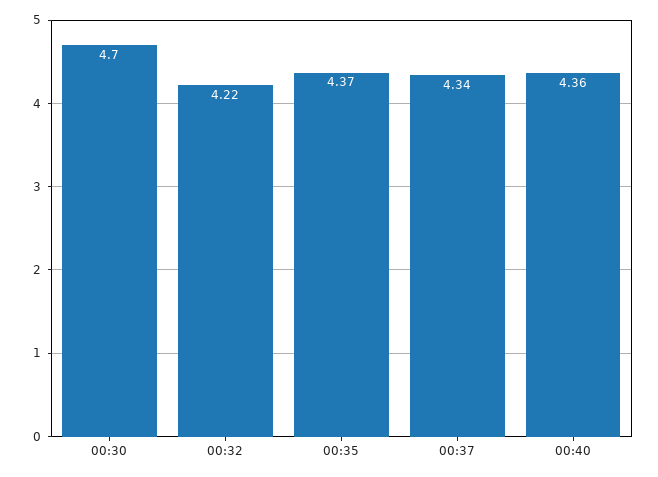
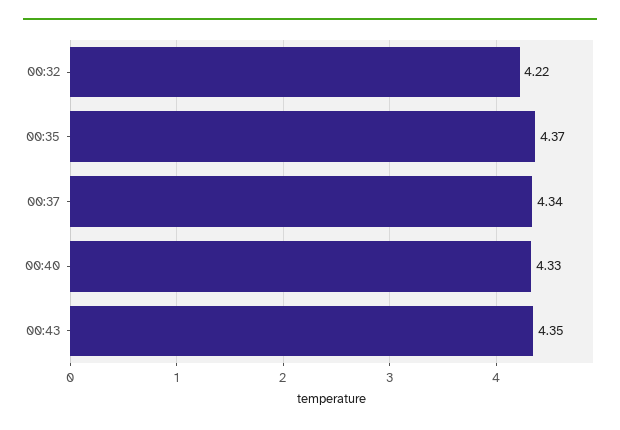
00:30: 4.7 -> none
00:40: 4.36 -> 4.33
00:43: none -> 4.35

